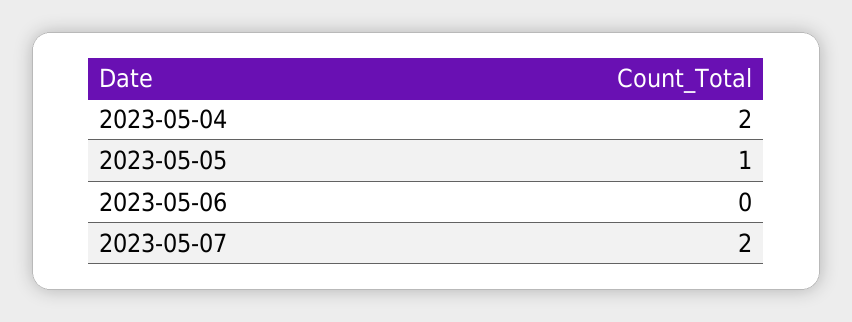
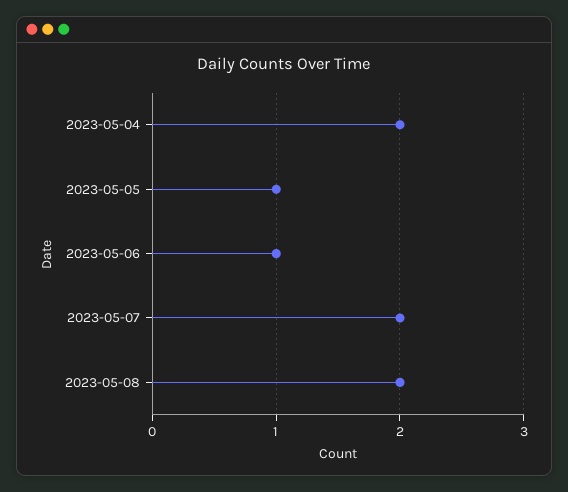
2023-05-06: 0 -> 1
2023-05-08: none -> 2

